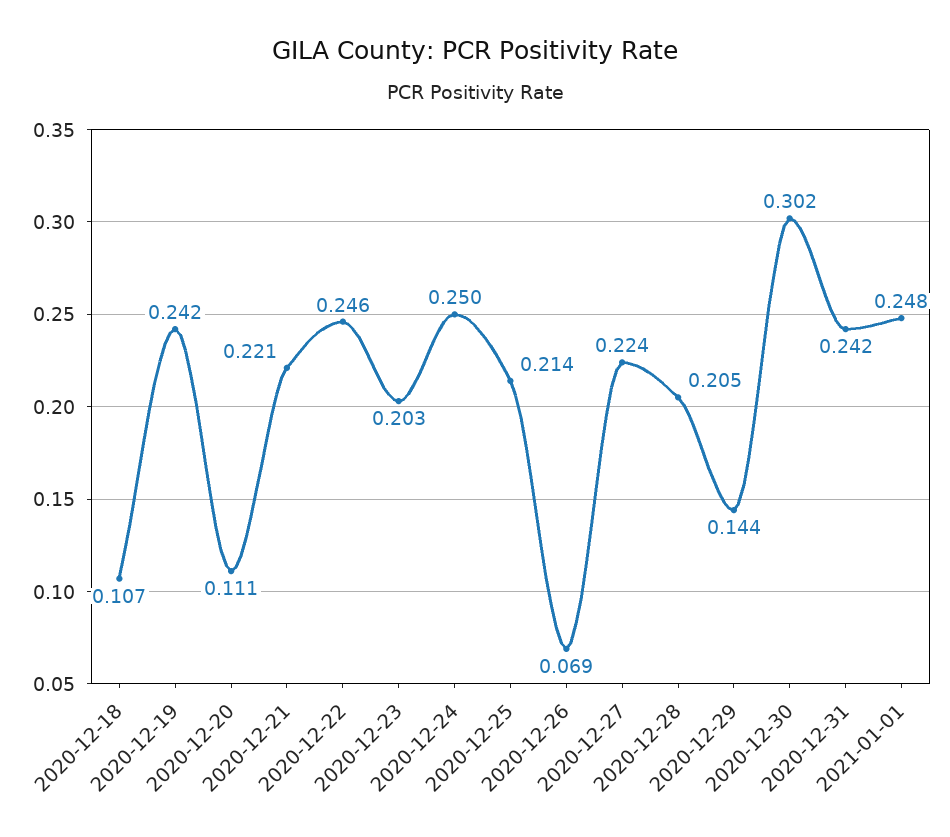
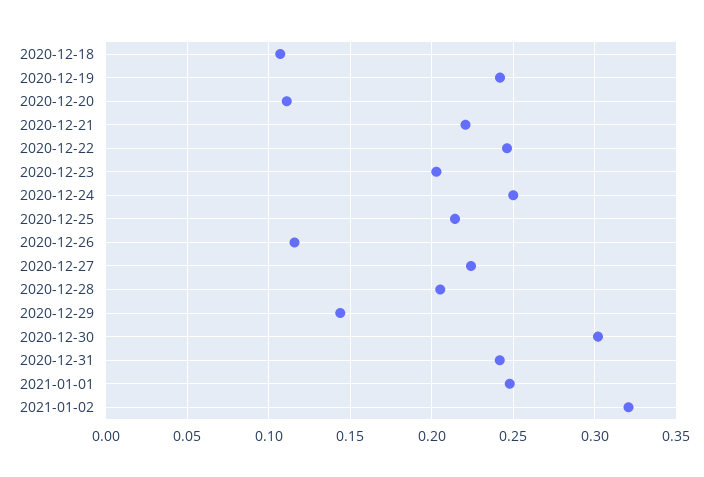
2020-12-26: 0.069 -> 0.115
2021-01-02: none -> 0.32

